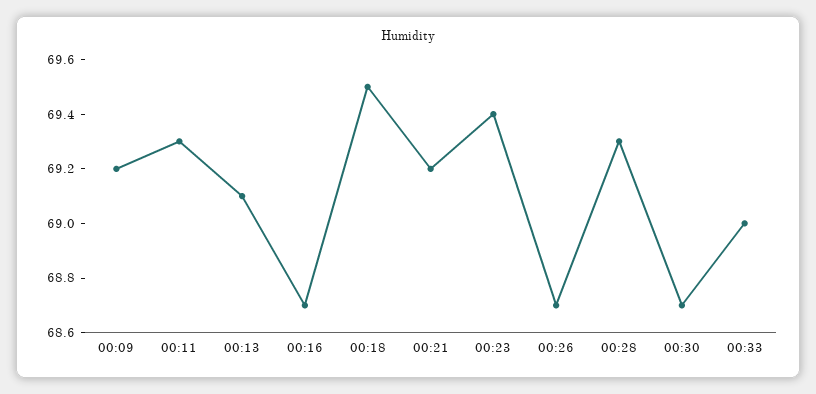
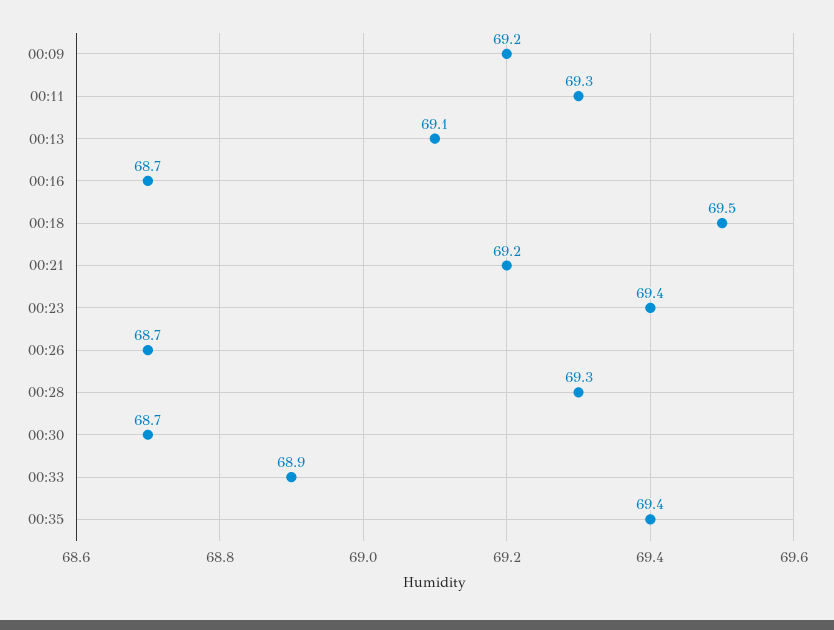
00:33: 69 -> 68.9
00:35: none -> 69.4

